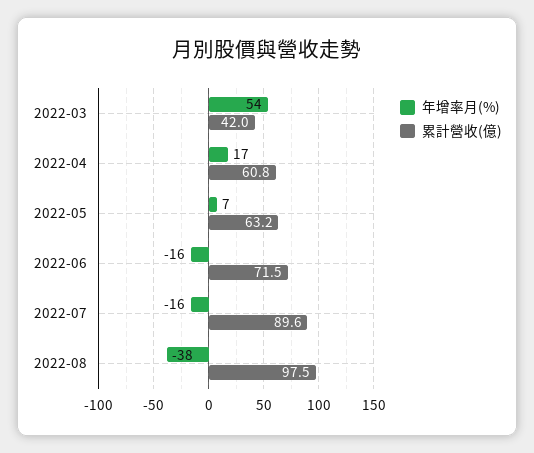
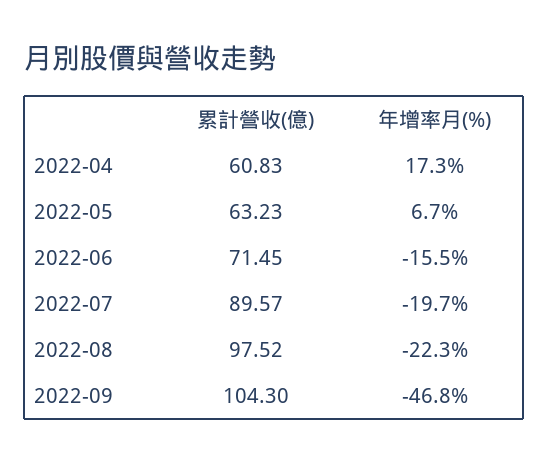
年增率月(%), 2022-03: 54 -> none
累計營收(億), 2022-03: 42 -> none
年增率月(%), 2022-07: -16 -> -19.7
年增率月(%), 2022-08: -38 -> -22.3
累計營收(億), 2022-09: none -> 104.3
年增率月(%), 2022-09: none -> -46.8

